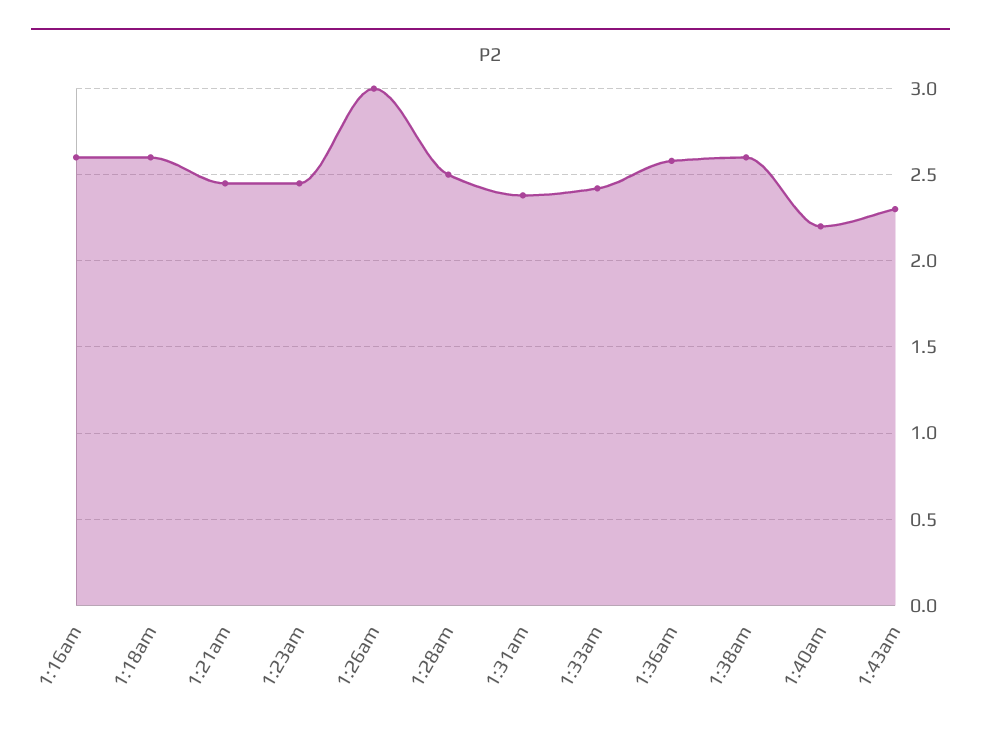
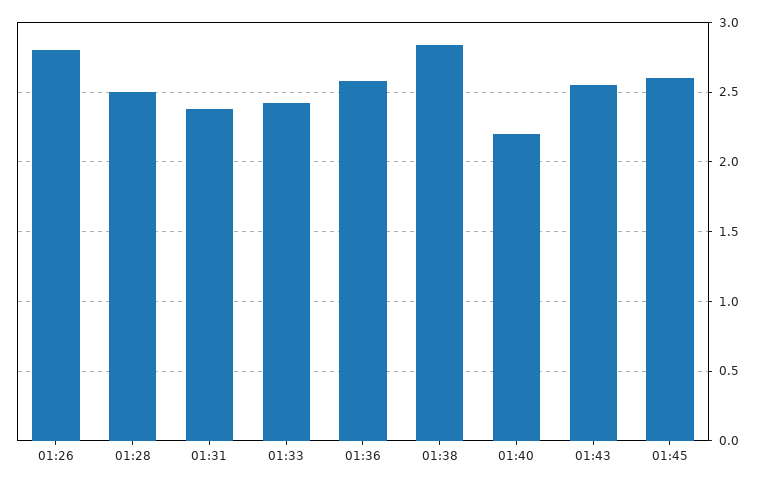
1:16am: 2.6 -> none
1:18am: 2.6 -> none
1:21am: 2.45 -> none
1:23am: 2.45 -> none
1:26am: 3 -> 2.8
1:38am: 2.6 -> 2.85
1:43am: 2.3 -> 2.55
01:45: none -> 2.6

